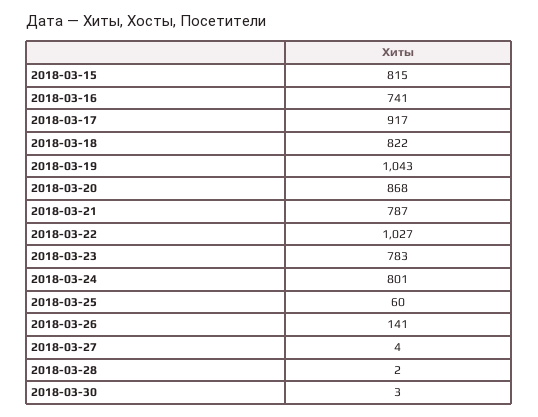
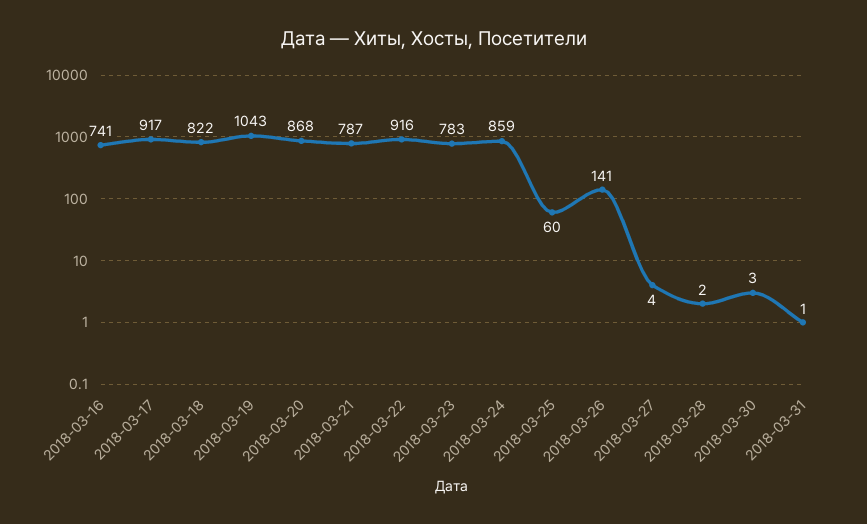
2018-03-15: 815 -> none
2018-03-22: 1027 -> 916
2018-03-24: 801 -> 859
2018-03-31: none -> 1

